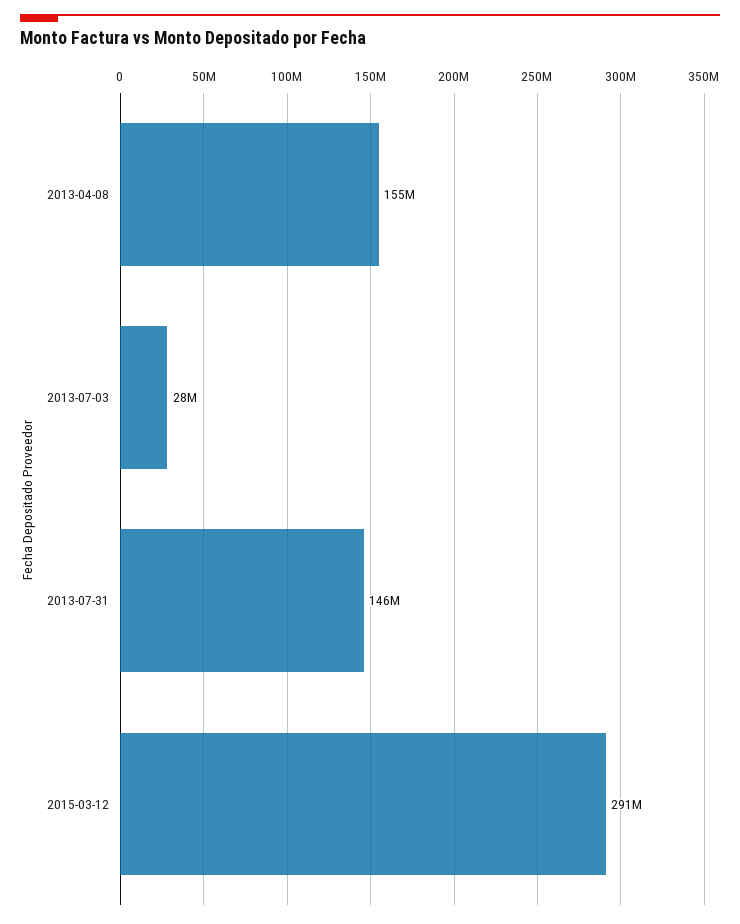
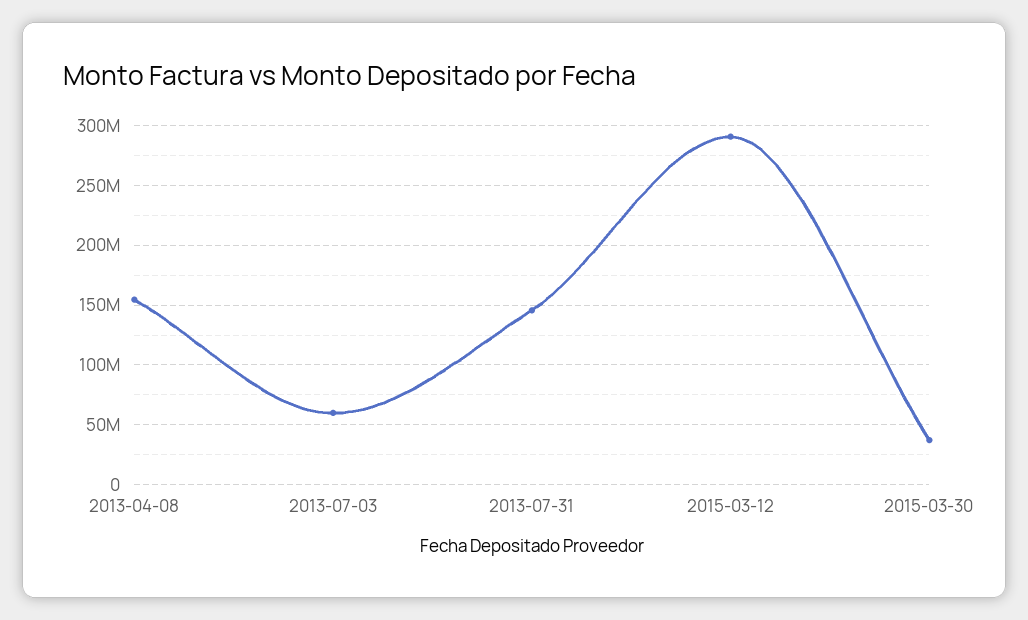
2013-07-03: 28000000 -> 60000000
2015-03-30: none -> 40000000

